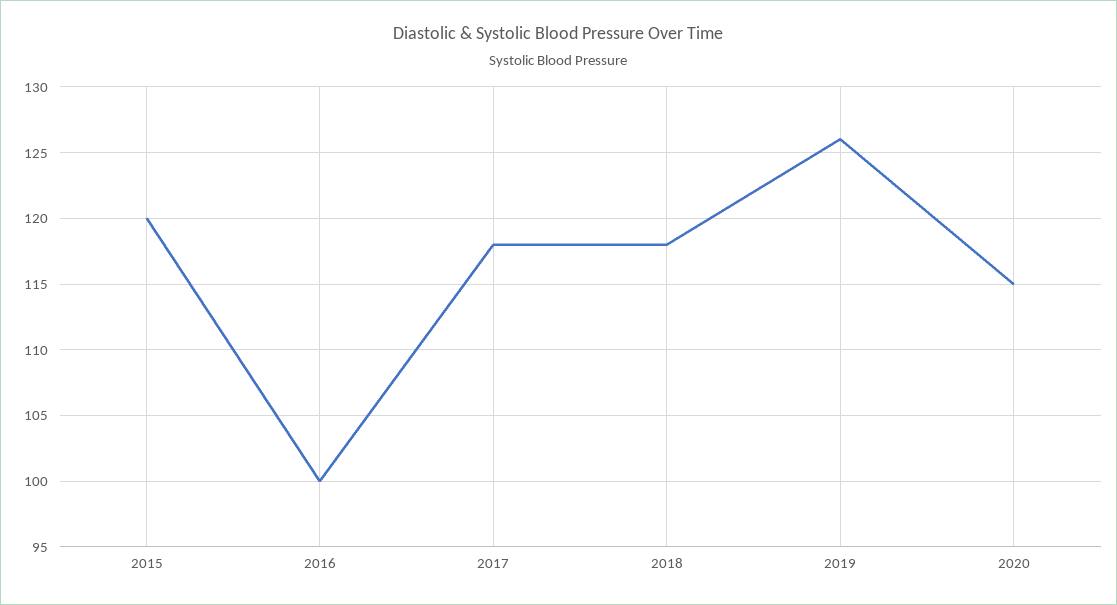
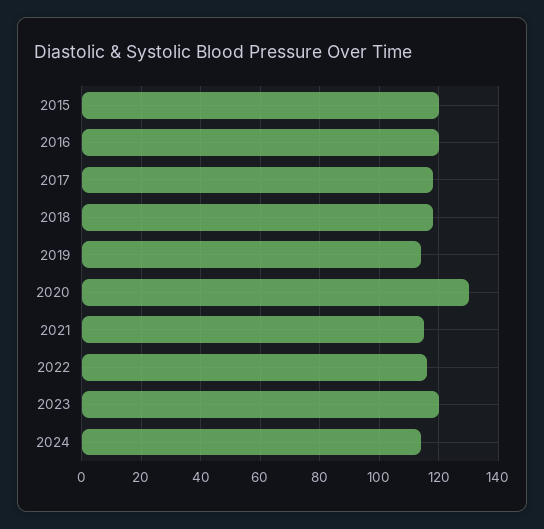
2016: 100 -> 120
2019: 126 -> 115
2020: 115 -> 130
2021: none -> 115
2022: none -> 115
2023: none -> 120
2024: none -> 115

